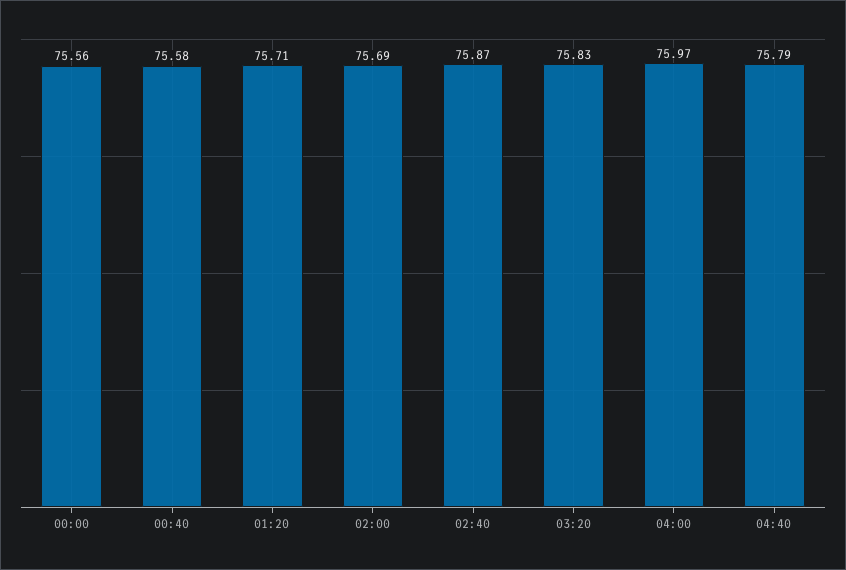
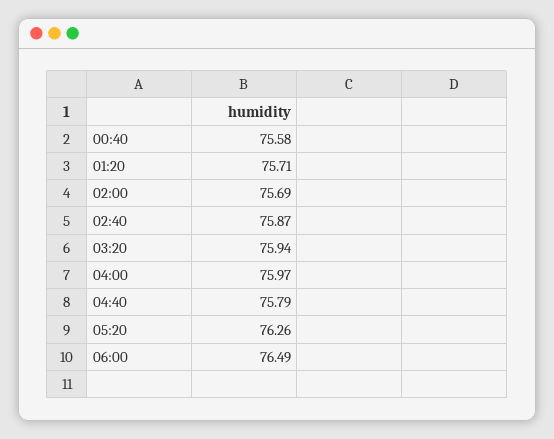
00:00: 75.56 -> none
03:20: 75.83 -> 75.94
05:20: none -> 76.26
06:00: none -> 76.49

